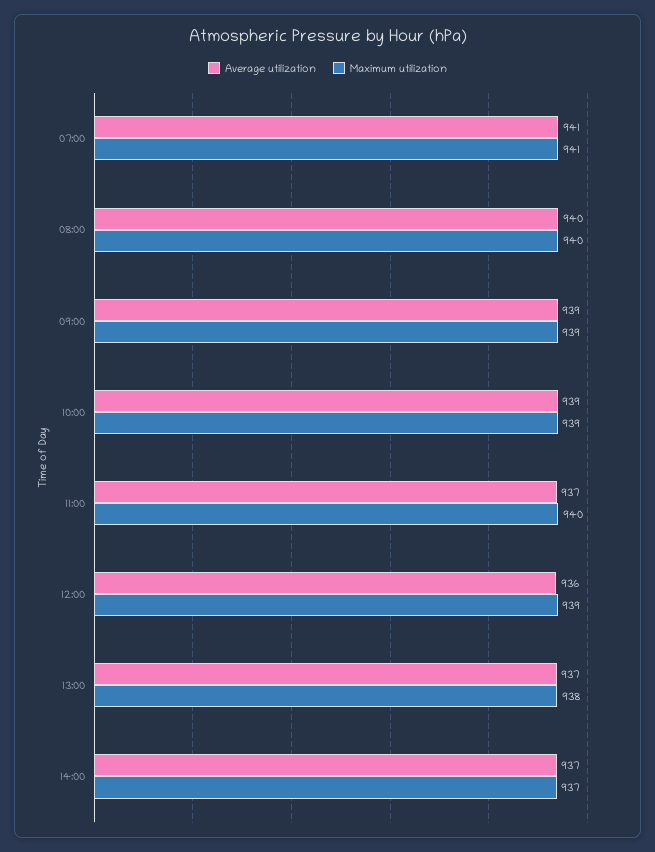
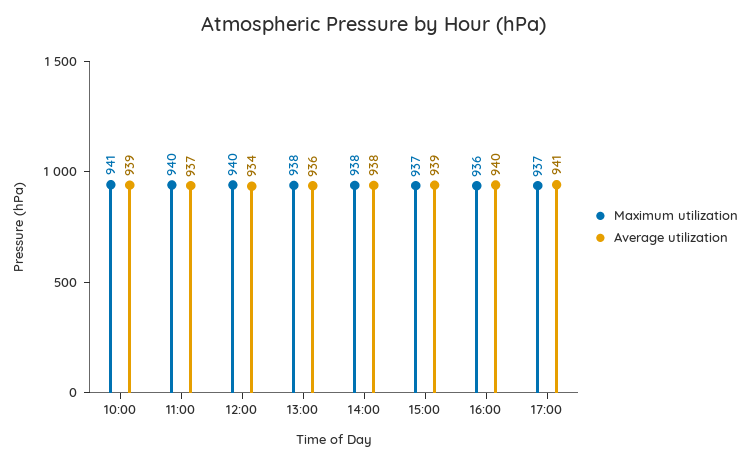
Average utilization, 07:00: 941 -> none
Maximum utilization, 07:00: 941 -> none
Average utilization, 08:00: 940 -> none
Maximum utilization, 08:00: 940 -> none
Average utilization, 09:00: 939 -> none
Maximum utilization, 09:00: 939 -> none
Maximum utilization, 10:00: 939 -> 941
Average utilization, 12:00: 936 -> 934
Maximum utilization, 12:00: 939 -> 940
Average utilization, 13:00: 937 -> 936
Average utilization, 14:00: 937 -> 938
Maximum utilization, 14:00: 937 -> 938
Maximum utilization, 15:00: none -> 937
Average utilization, 15:00: none -> 939
Maximum utilization, 16:00: none -> 936
Average utilization, 16:00: none -> 940
Maximum utilization, 17:00: none -> 937
Average utilization, 17:00: none -> 941

